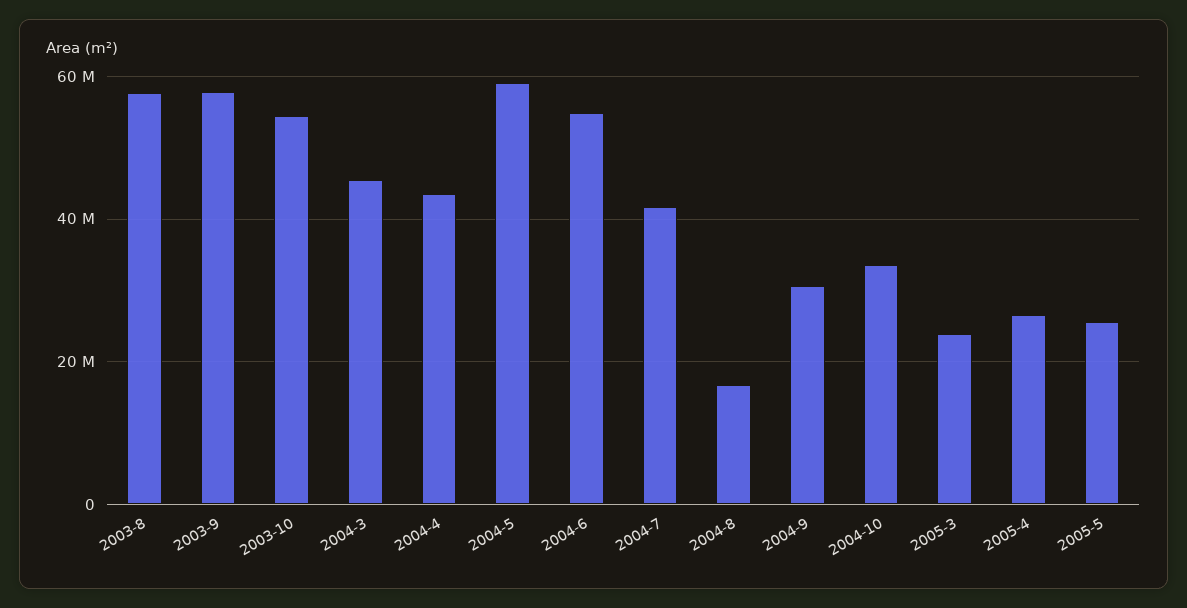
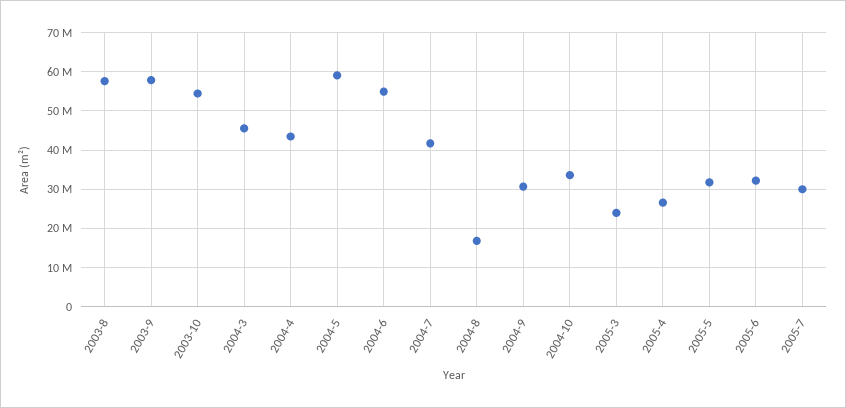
2005-5: 26000000 -> 32000000
2005-6: none -> 32000000
2005-7: none -> 30000000

